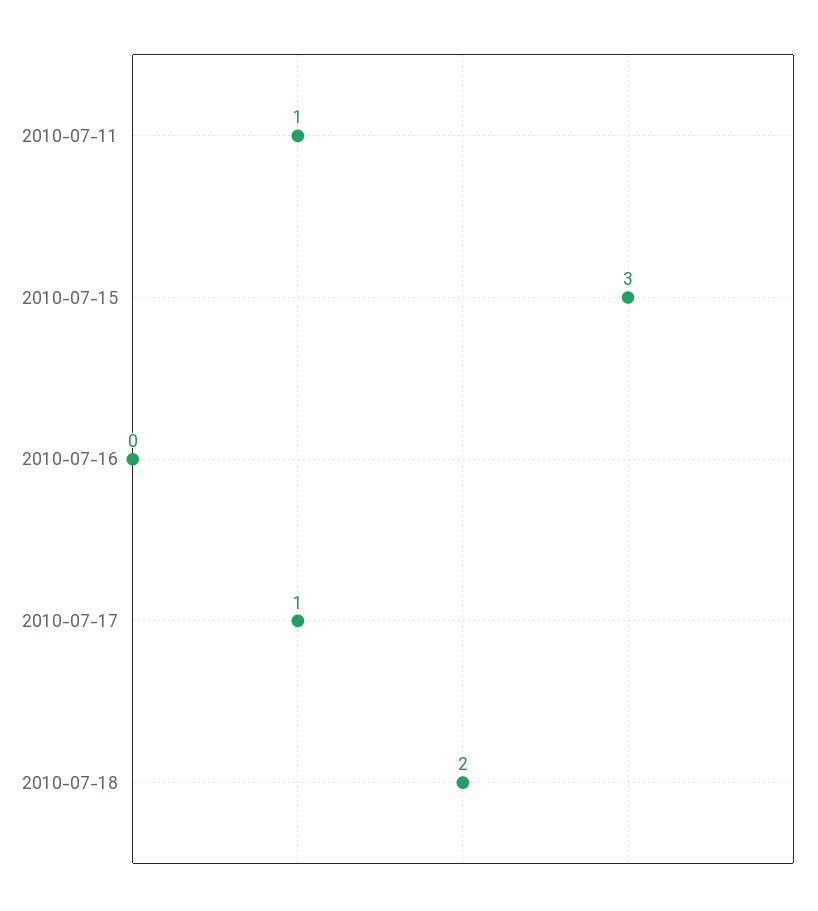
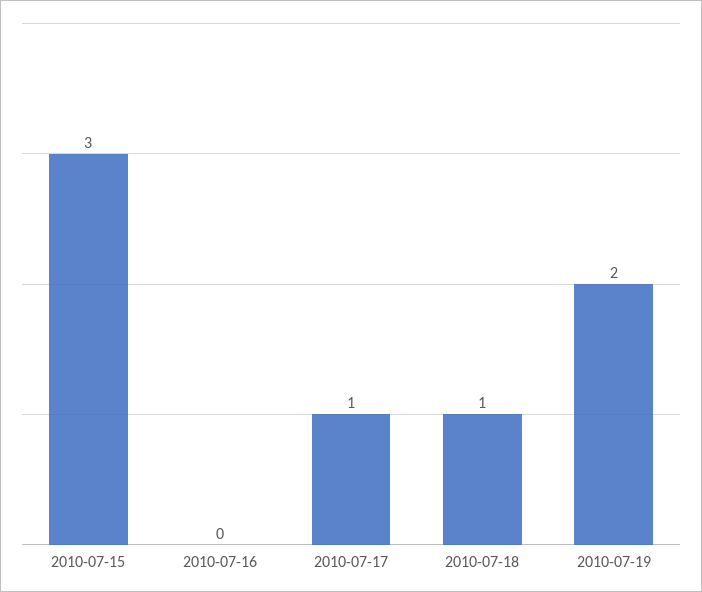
2010-07-11: 1 -> none
2010-07-18: 2 -> 1
2010-07-19: none -> 2

